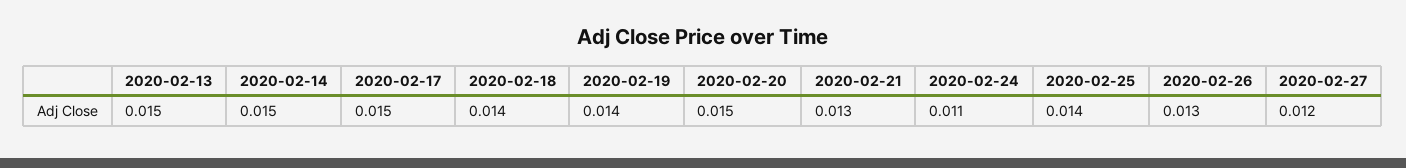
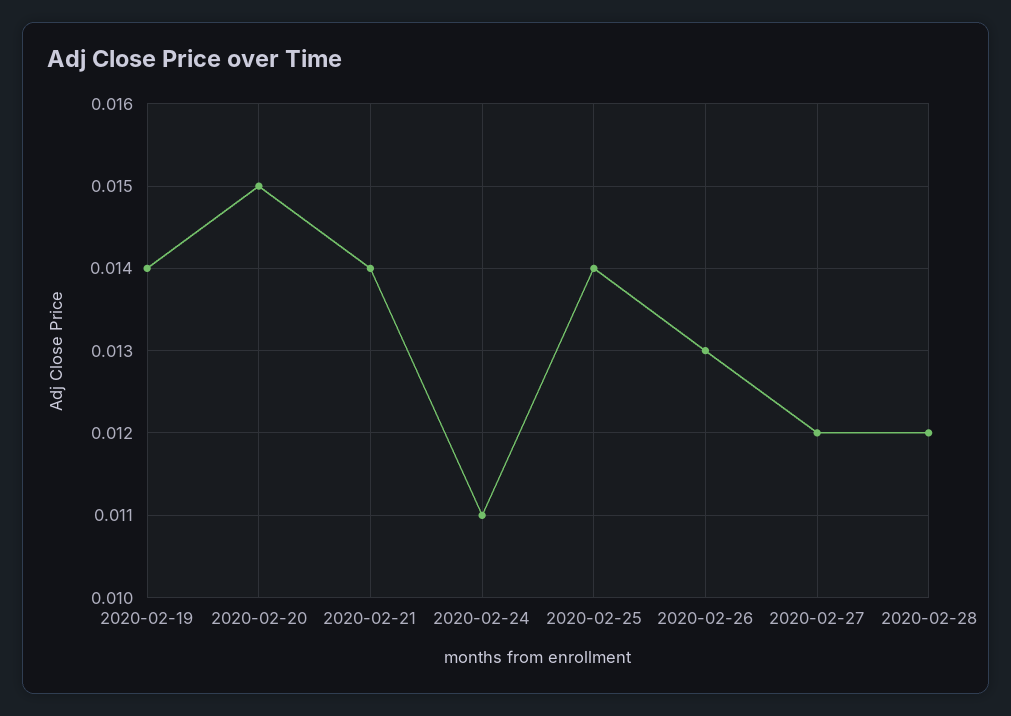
2020-02-13: 0.015 -> none
2020-02-14: 0.015 -> none
2020-02-17: 0.015 -> none
2020-02-18: 0.014 -> none
2020-02-21: 0.013 -> 0.014
2020-02-28: none -> 0.012

